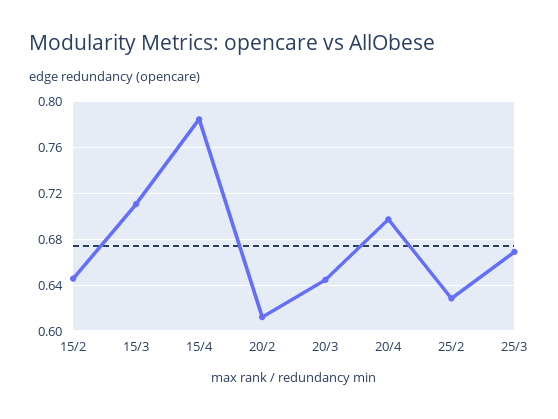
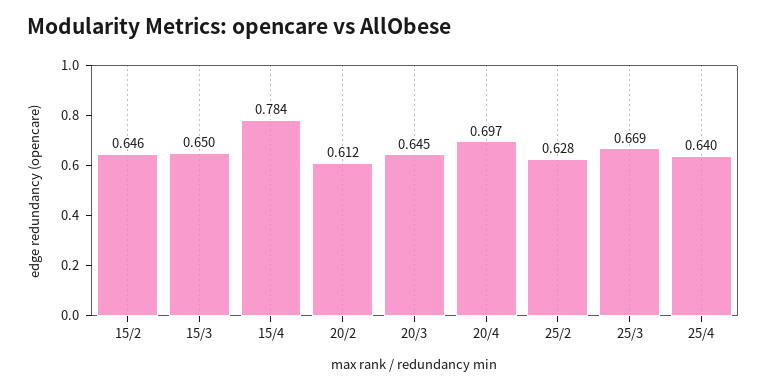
15/3: 0.71 -> 0.65
25/4: none -> 0.64

